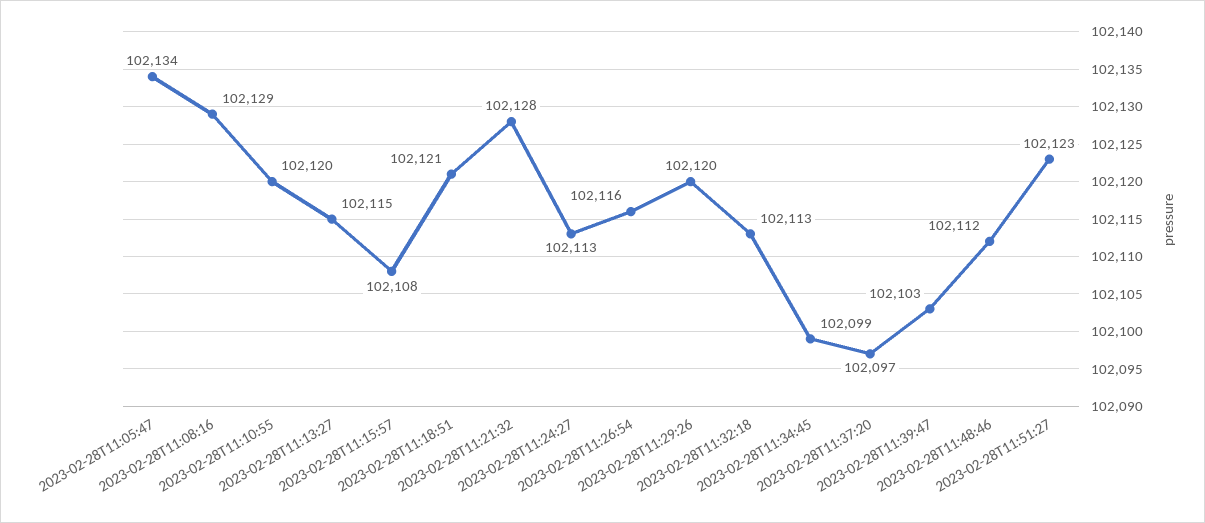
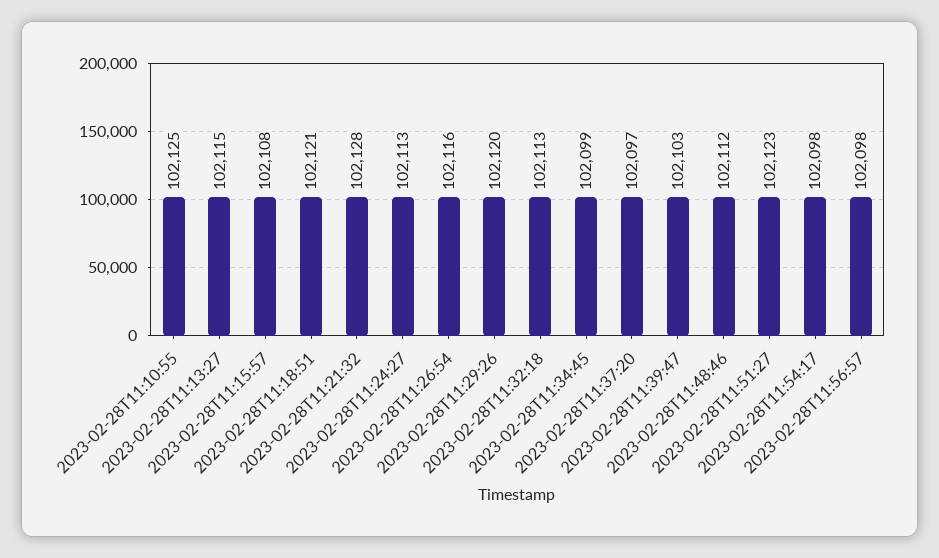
2023-02-28T11:05:47: 102134 -> none
2023-02-28T11:08:16: 102129 -> none
2023-02-28T11:10:55: 102120 -> 102125
2023-02-28T11:54:17: none -> 102098
2023-02-28T11:56:57: none -> 102098

